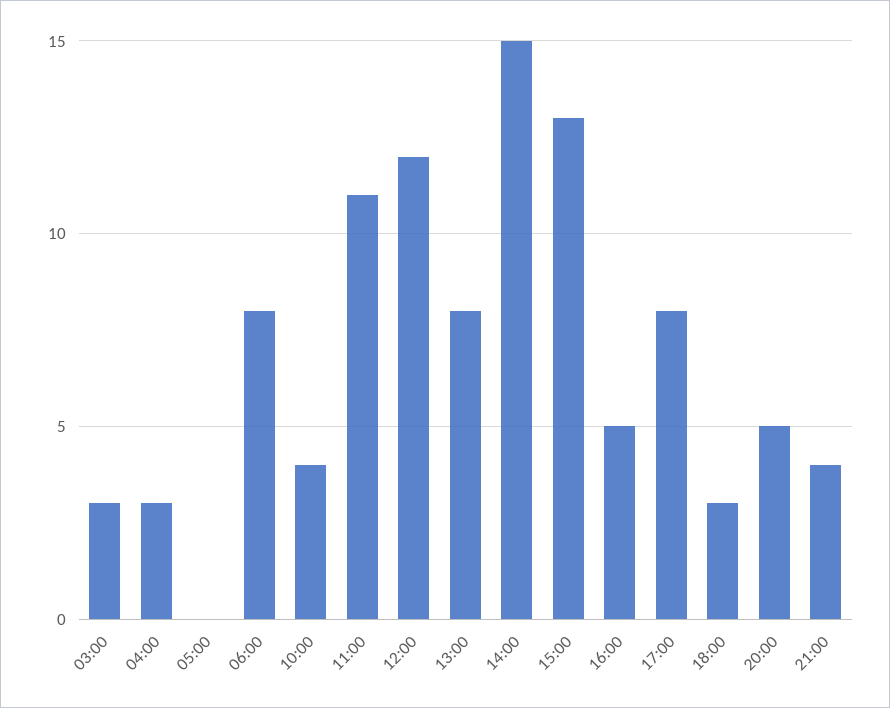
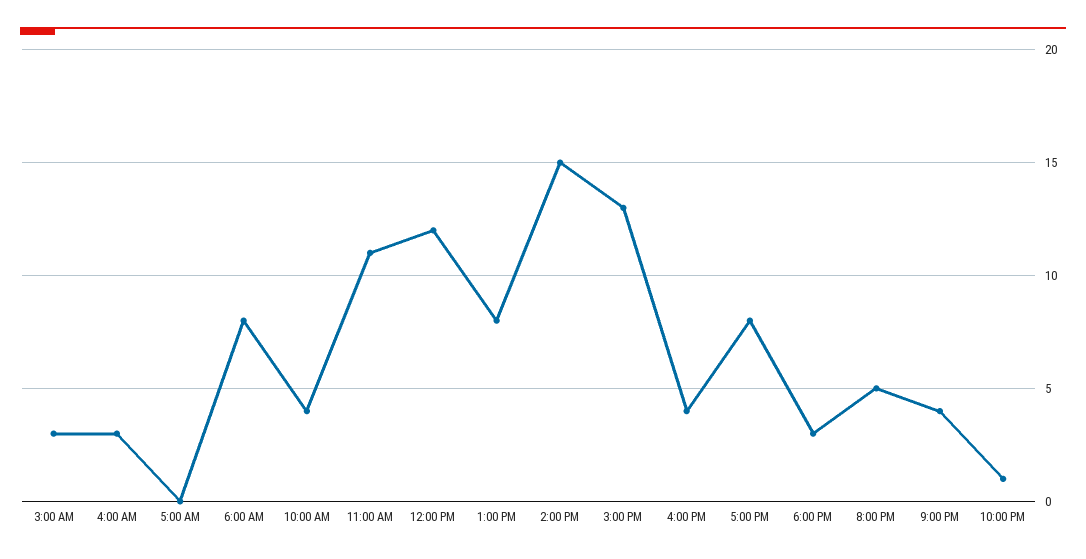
16:00: 5 -> 4
10:00 PM: none -> 1

